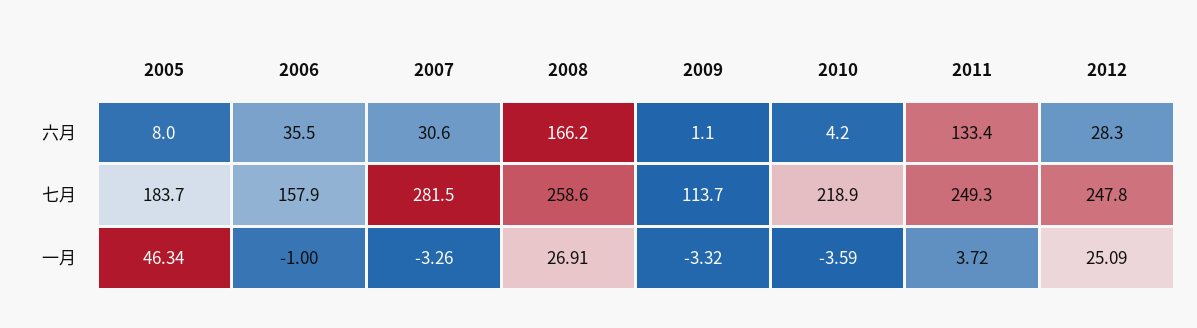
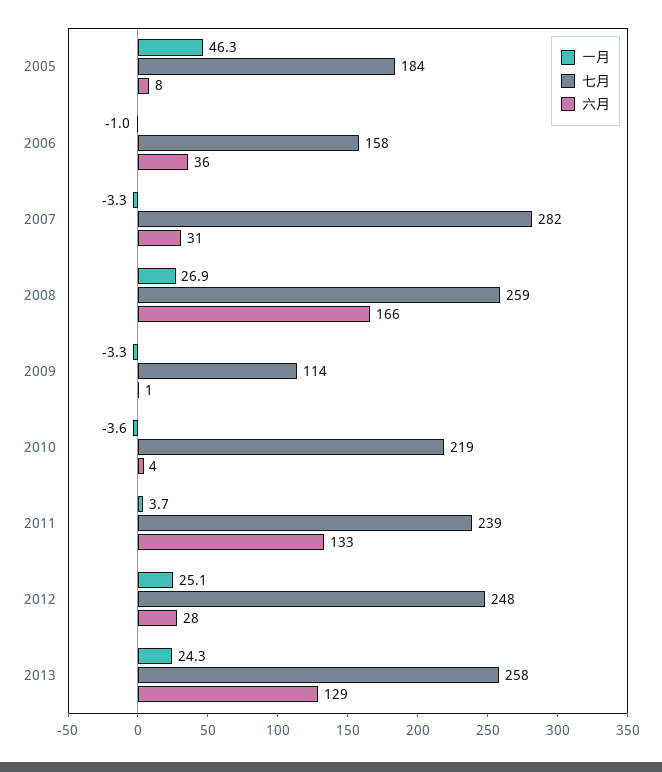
七月, 2011: 249.3 -> 239
一月, 2013: none -> 24.3
七月, 2013: none -> 258
六月, 2013: none -> 129

